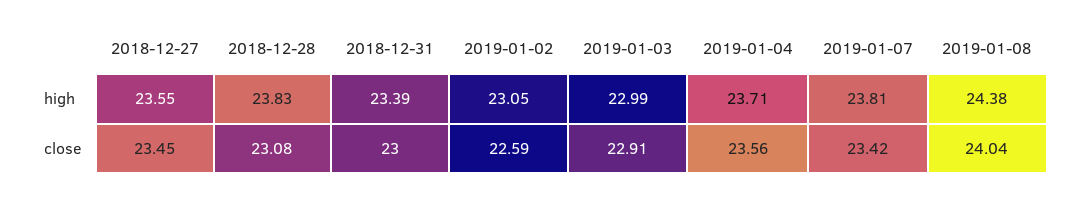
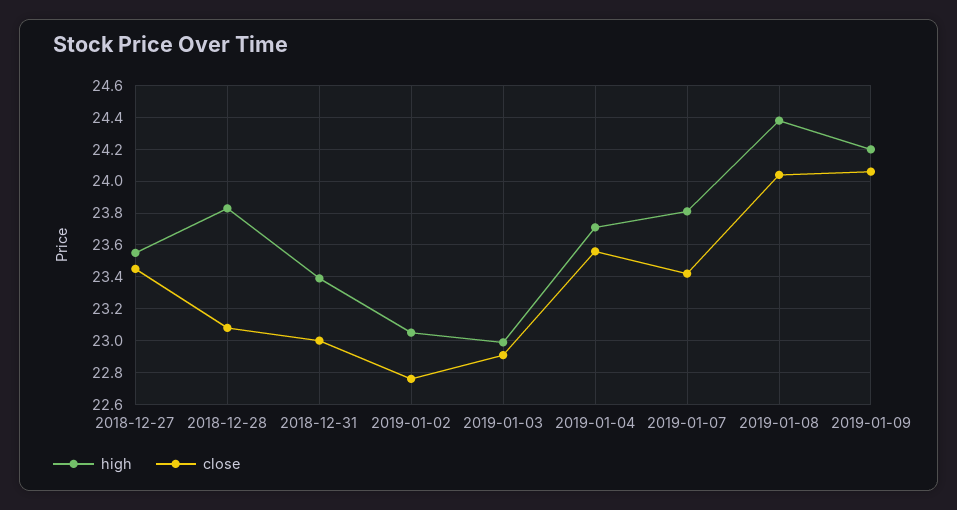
close, 2019-01-02: 22.59 -> 22.75
high, 2019-01-09: none -> 24.2
close, 2019-01-09: none -> 24.05

